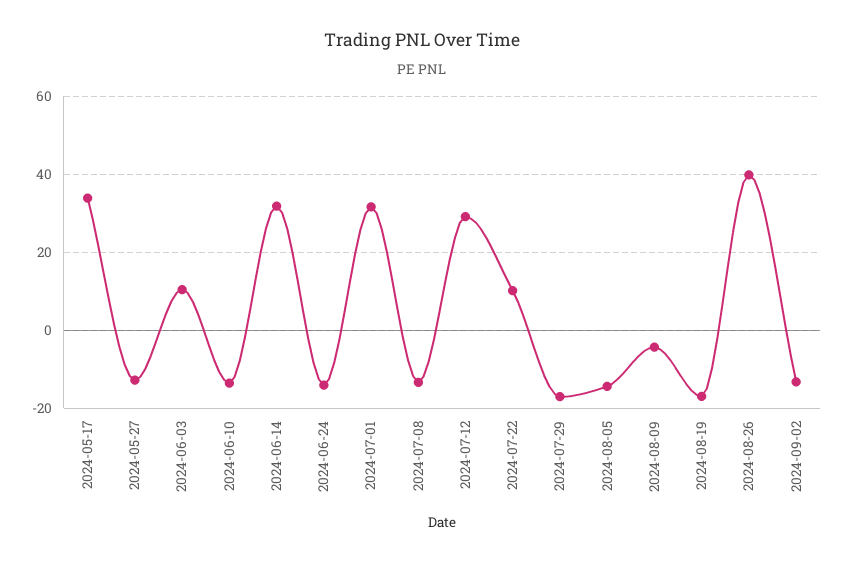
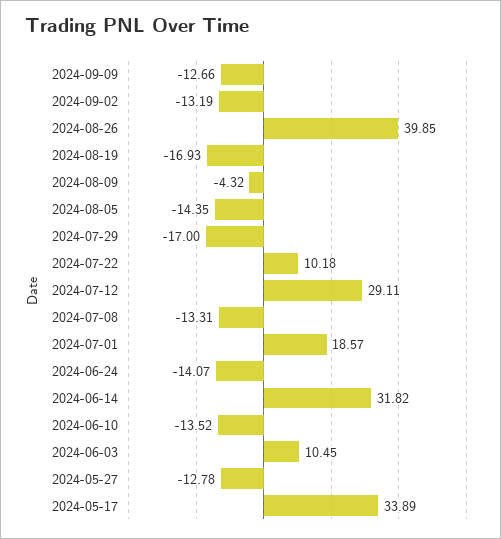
2024-07-01: 32 -> 18.57
2024-09-09: none -> -12.66

